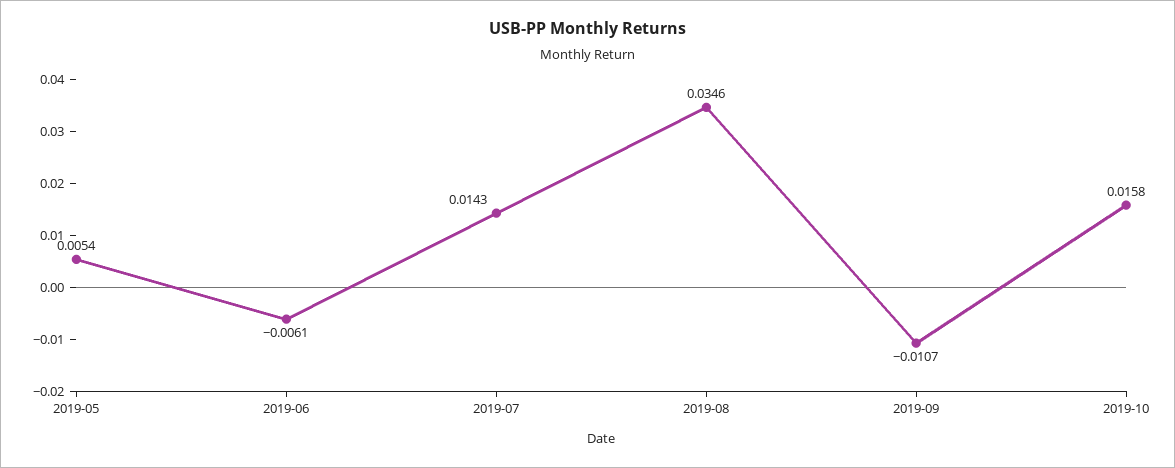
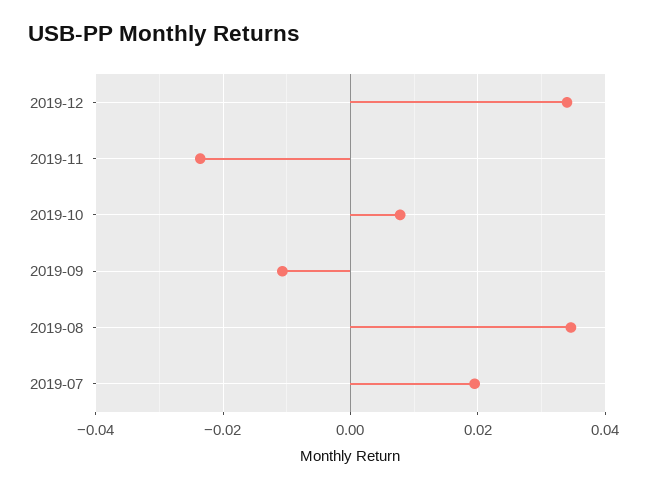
2019-05: 0.0054 -> none
2019-06: -0.0061 -> none
2019-07: 0.0143 -> 0.02
2019-10: 0.0158 -> 0.008
2019-12: none -> 0.034
2019-11: none -> -0.024

